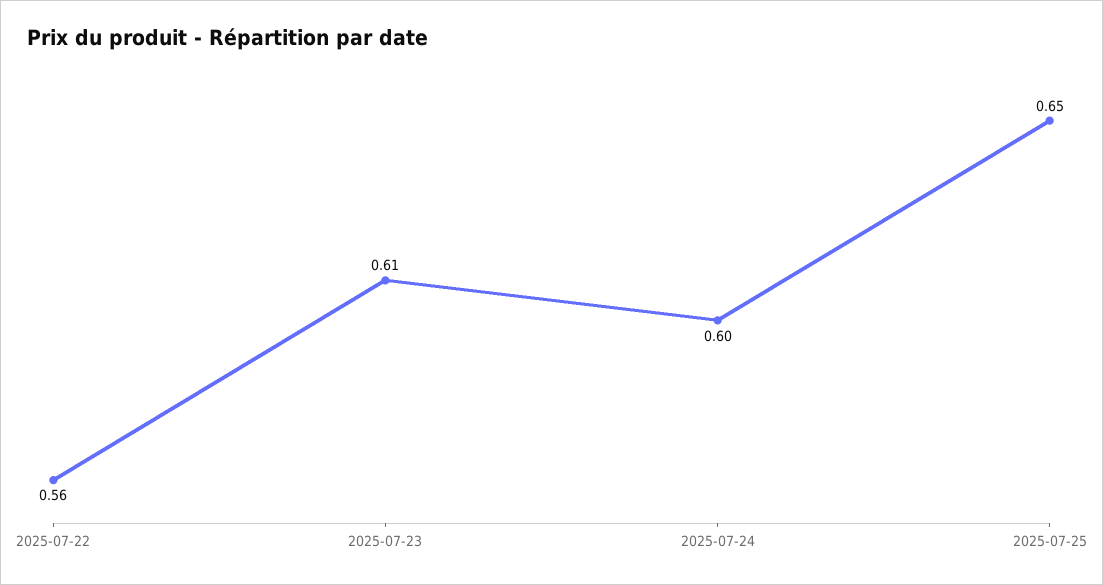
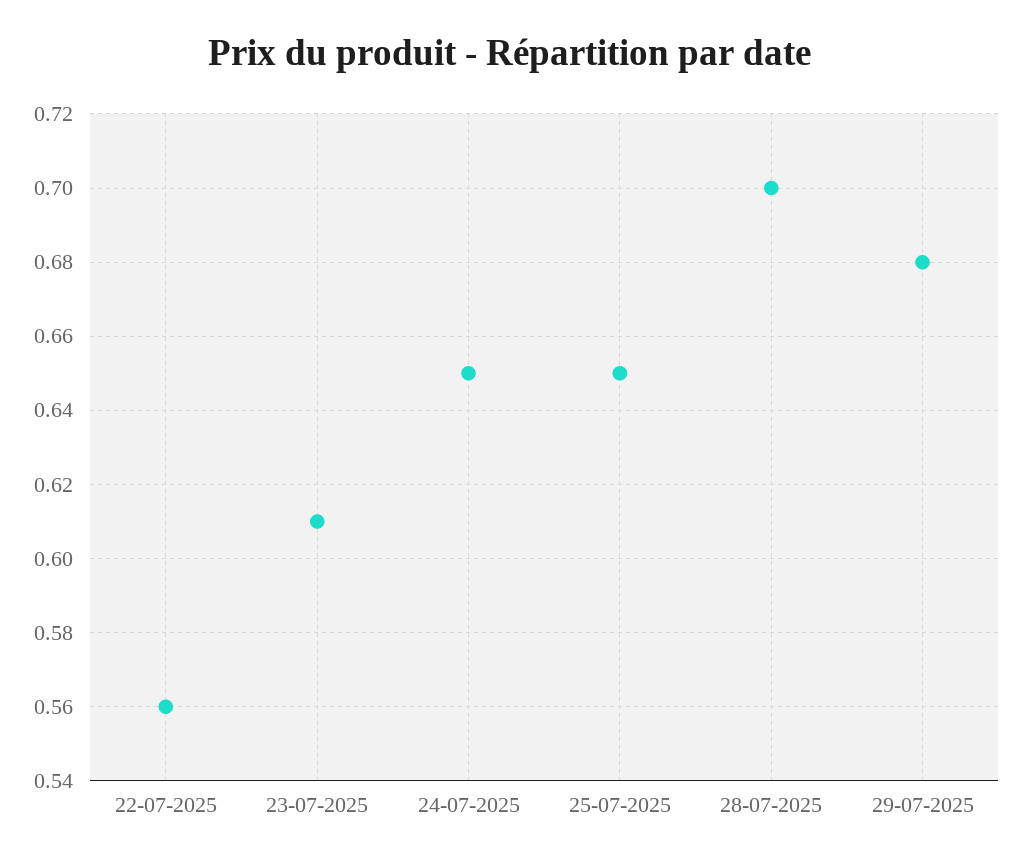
2025-07-24: 0.6 -> 0.65
28-07-2025: none -> 0.7
29-07-2025: none -> 0.68

